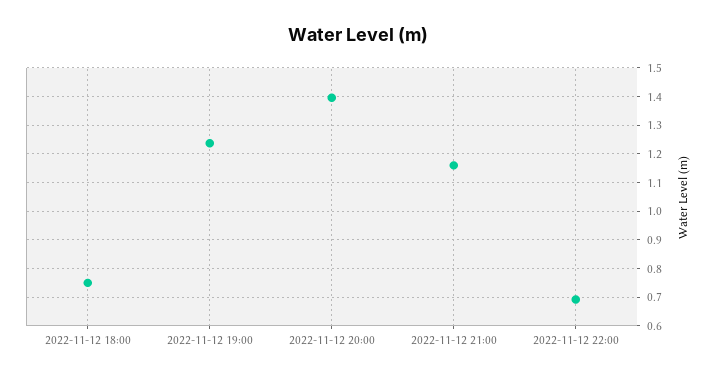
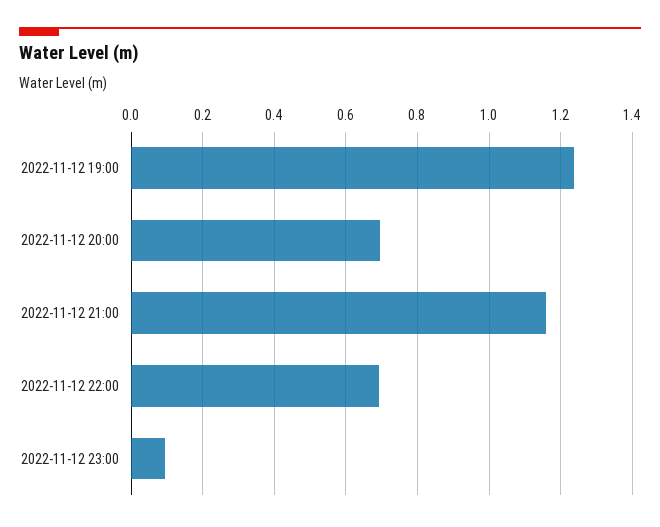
2022-11-12 18:00: 0.75 -> none
2022-11-12 20:00: 1.4 -> 0.7
2022-11-12 23:00: none -> 0.1

